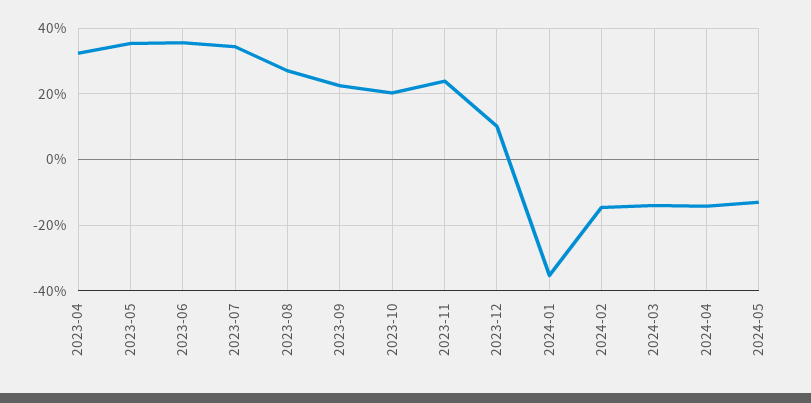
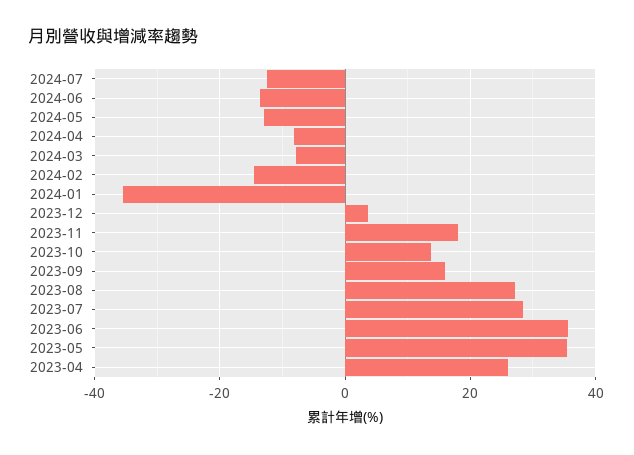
2023-04: 32 -> 26
2023-07: 34 -> 28
2023-09: 22 -> 16
2023-10: 20 -> 14
2023-11: 24 -> 18
2023-12: 10 -> 4
2024-03: -14 -> -8
2024-04: -14 -> -8
2024-07: none -> -12
2024-06: none -> -14

